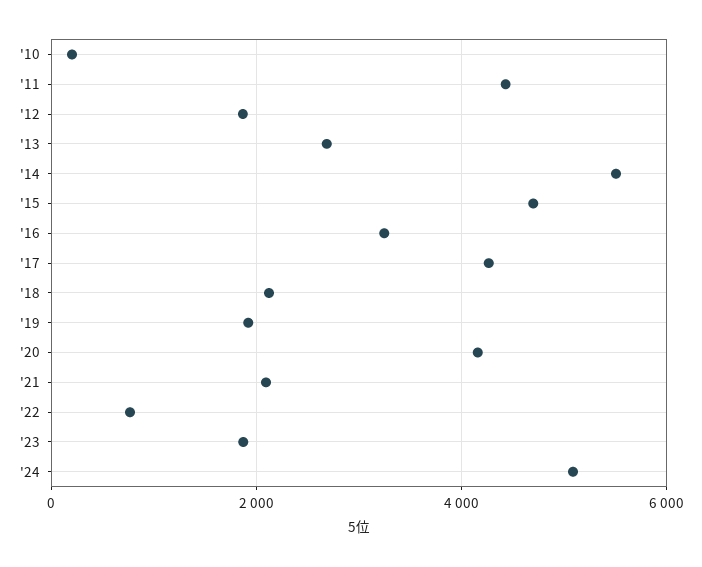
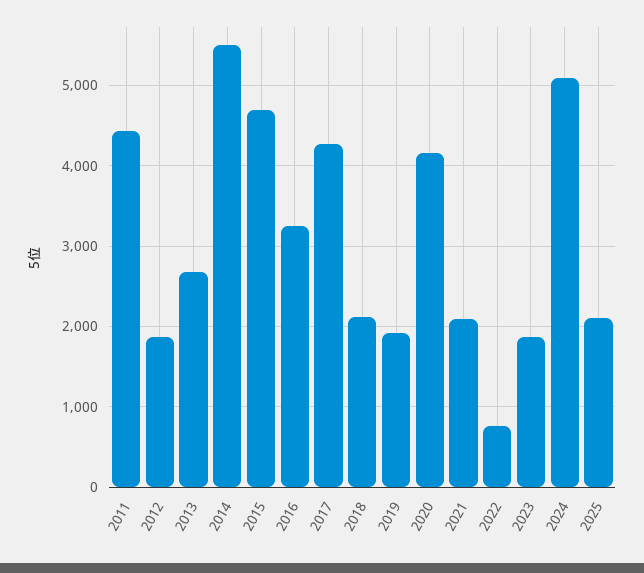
'10: 200 -> none
2025: none -> 2100

